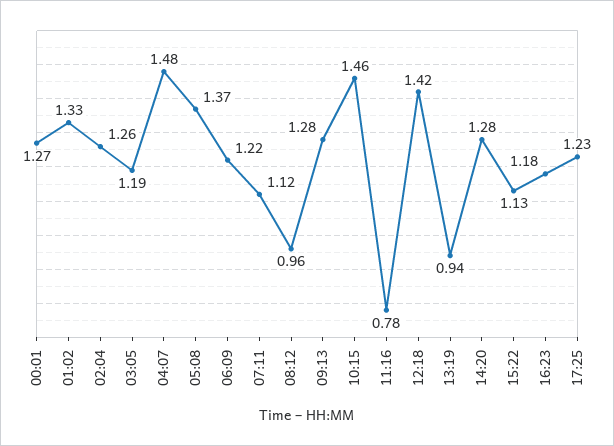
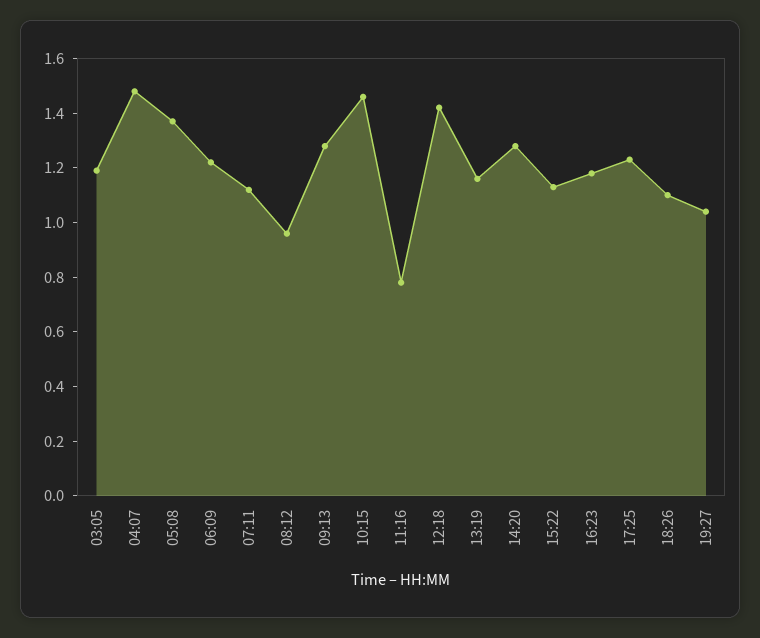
00:01: 1.27 -> none
01:02: 1.33 -> none
02:04: 1.26 -> none
13:19: 0.94 -> 1.15
18:26: none -> 1.1
19:27: none -> 1.05

